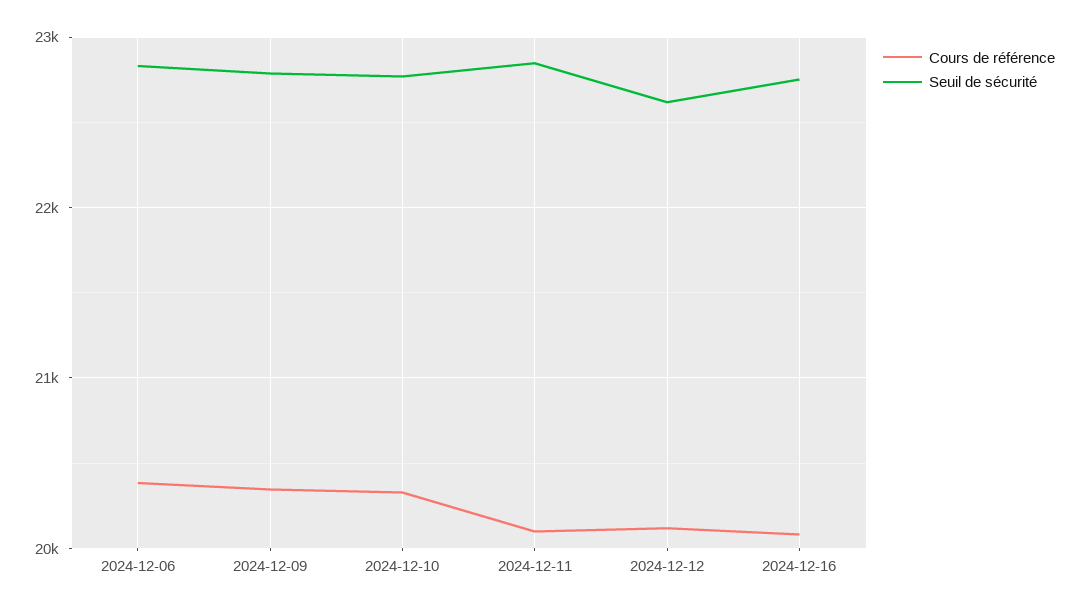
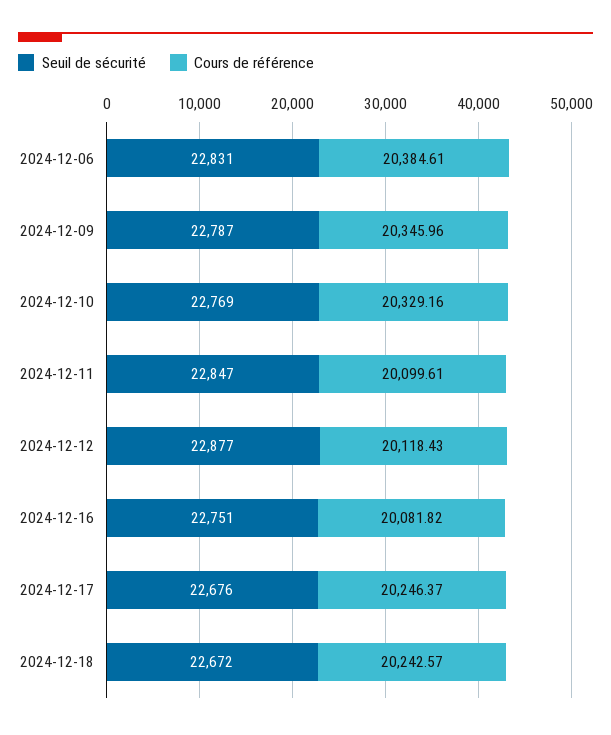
Seuil de sécurité, 2024-12-12: 22600 -> 22877
Seuil de sécurité, 2024-12-17: none -> 22676
Cours de référence, 2024-12-17: none -> 20246.37
Seuil de sécurité, 2024-12-18: none -> 22672
Cours de référence, 2024-12-18: none -> 20242.57

